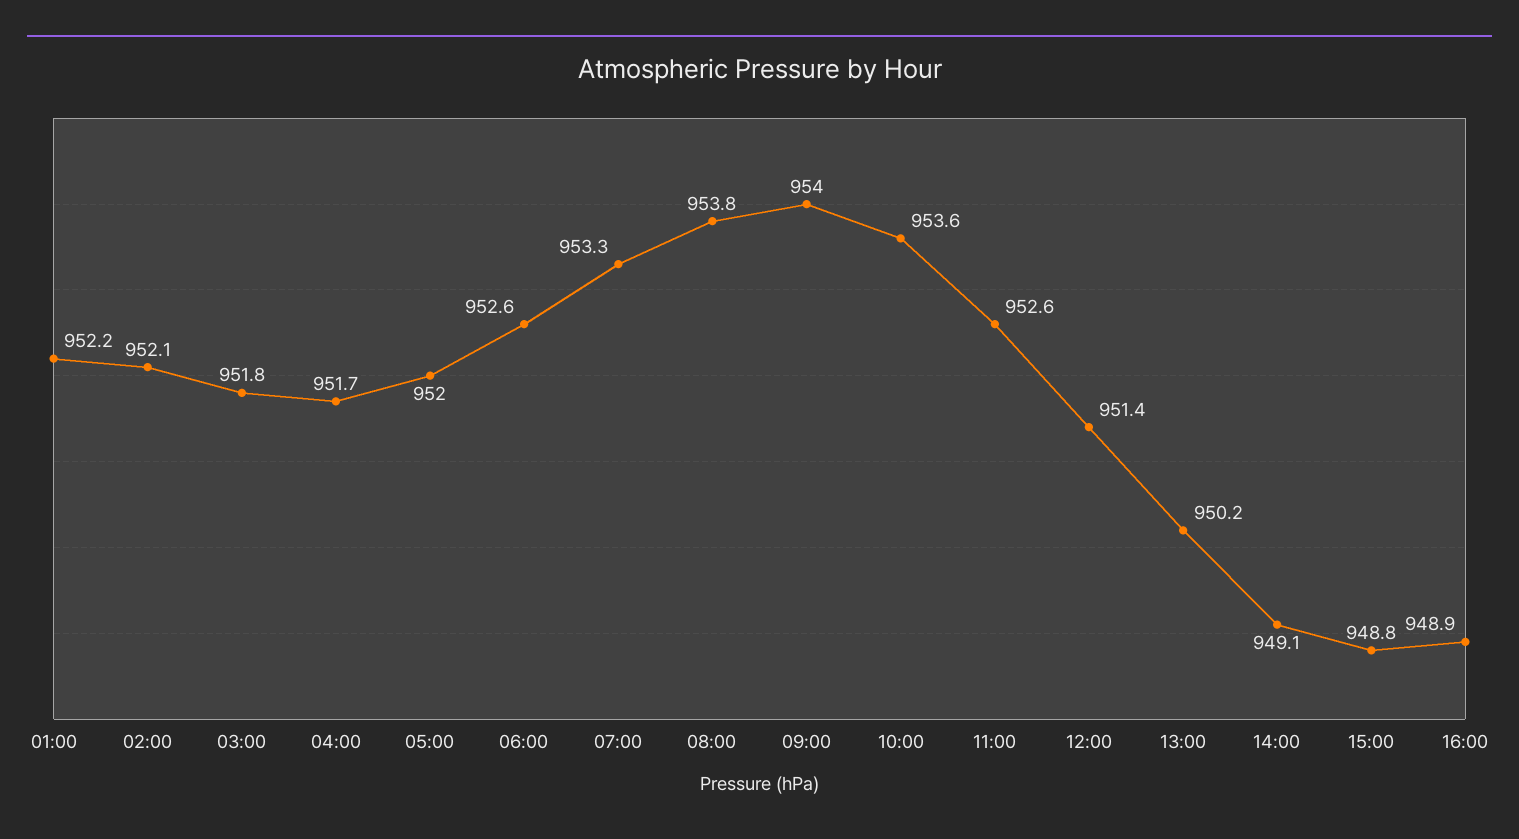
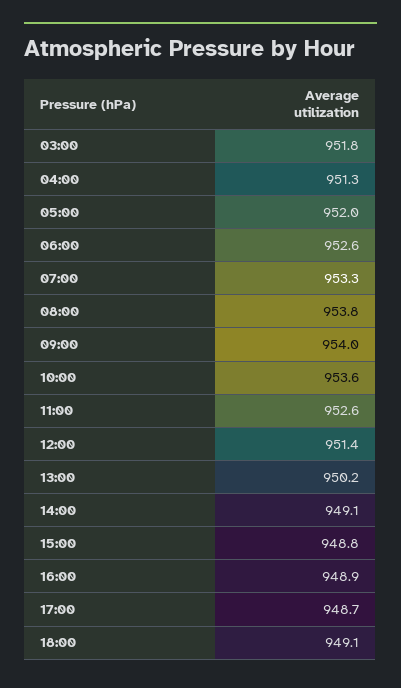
01:00: 952.2 -> none
02:00: 952.1 -> none
04:00: 951.7 -> 951.3
17:00: none -> 948.7
18:00: none -> 949.1

